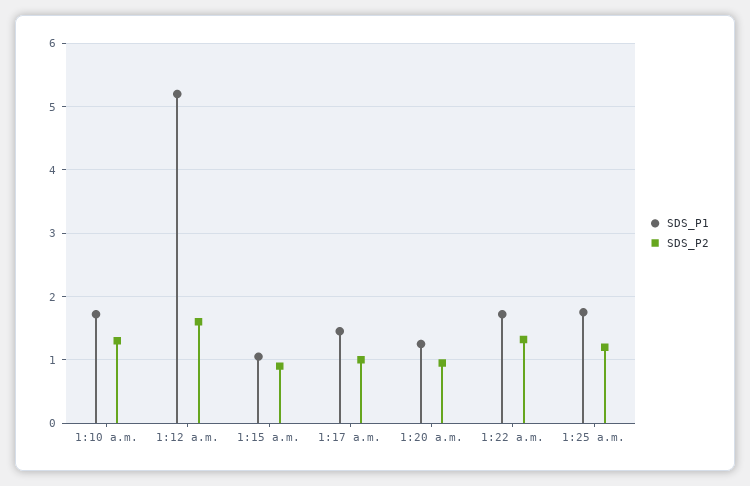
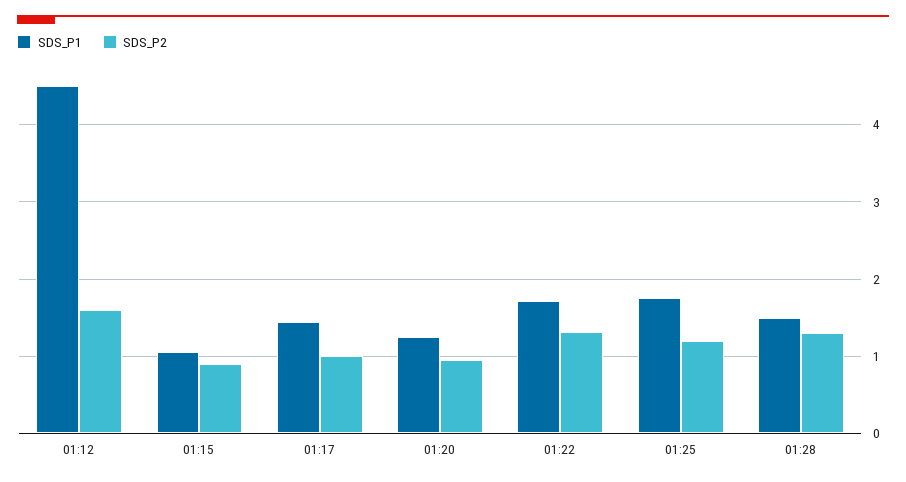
SDS_P1, 1:10 a.m.: 1.7 -> none
SDS_P2, 1:10 a.m.: 1.3 -> none
SDS_P1, 1:12 a.m.: 5.2 -> 4.5
SDS_P1, 01:28: none -> 1.5
SDS_P2, 01:28: none -> 1.3

